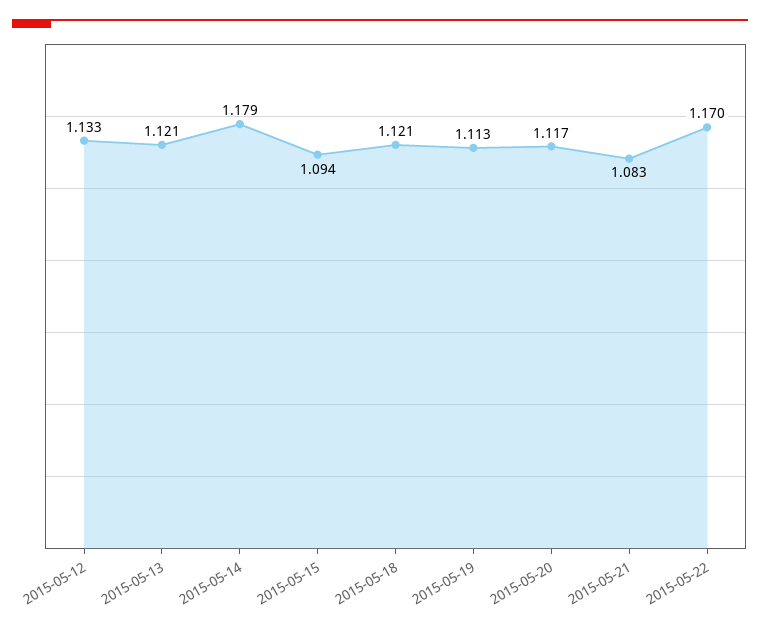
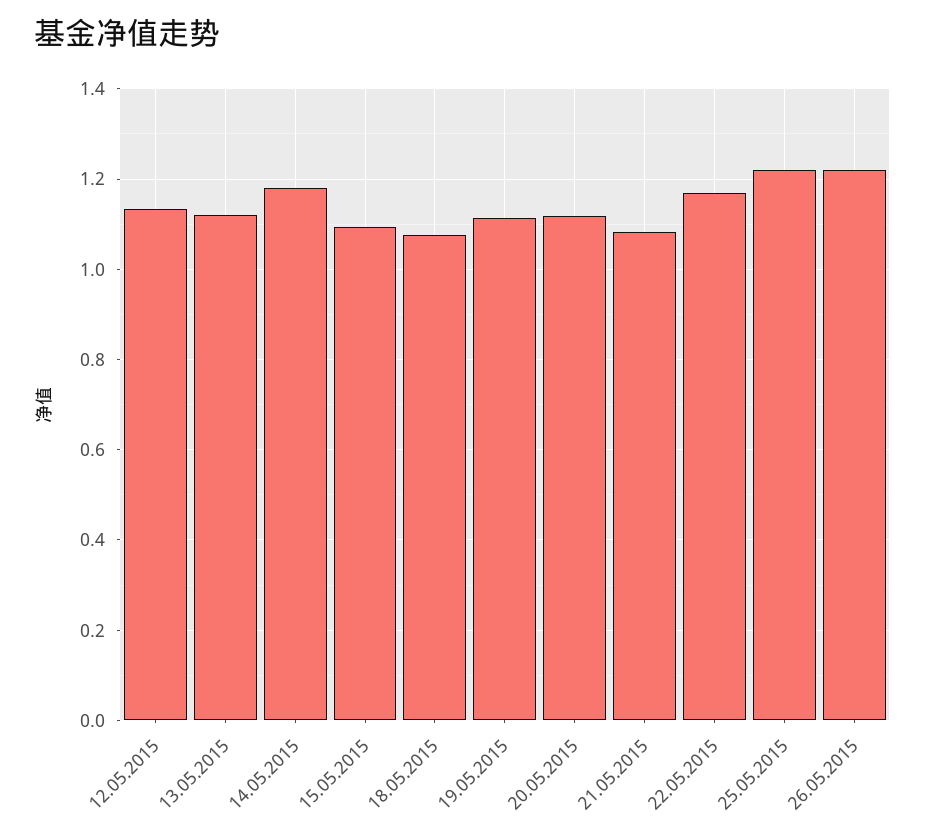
2015-05-18: 1.121 -> 1.08
25.05.2015: none -> 1.22
26.05.2015: none -> 1.22

